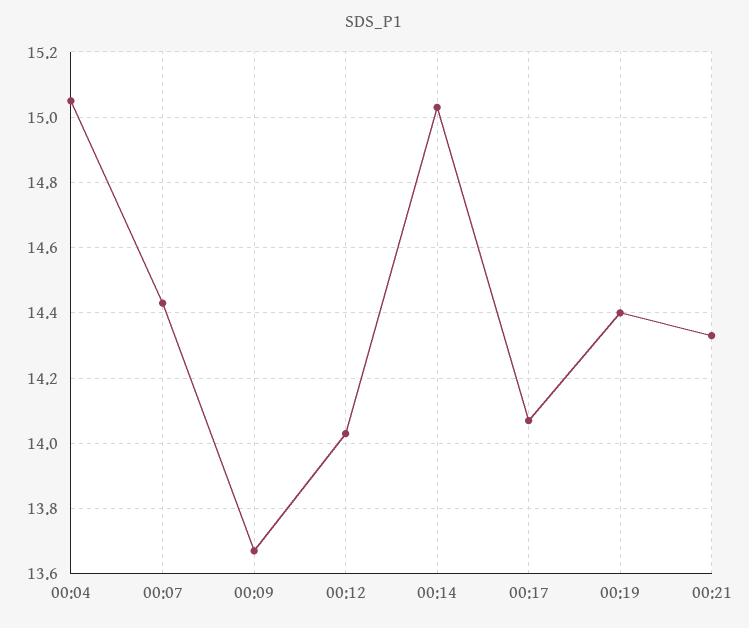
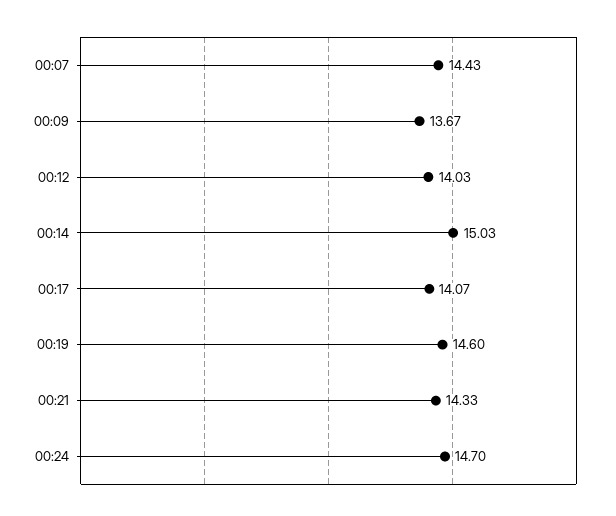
00:04: 15.05 -> none
00:19: 14.4 -> 14.6
00:24: none -> 14.7

